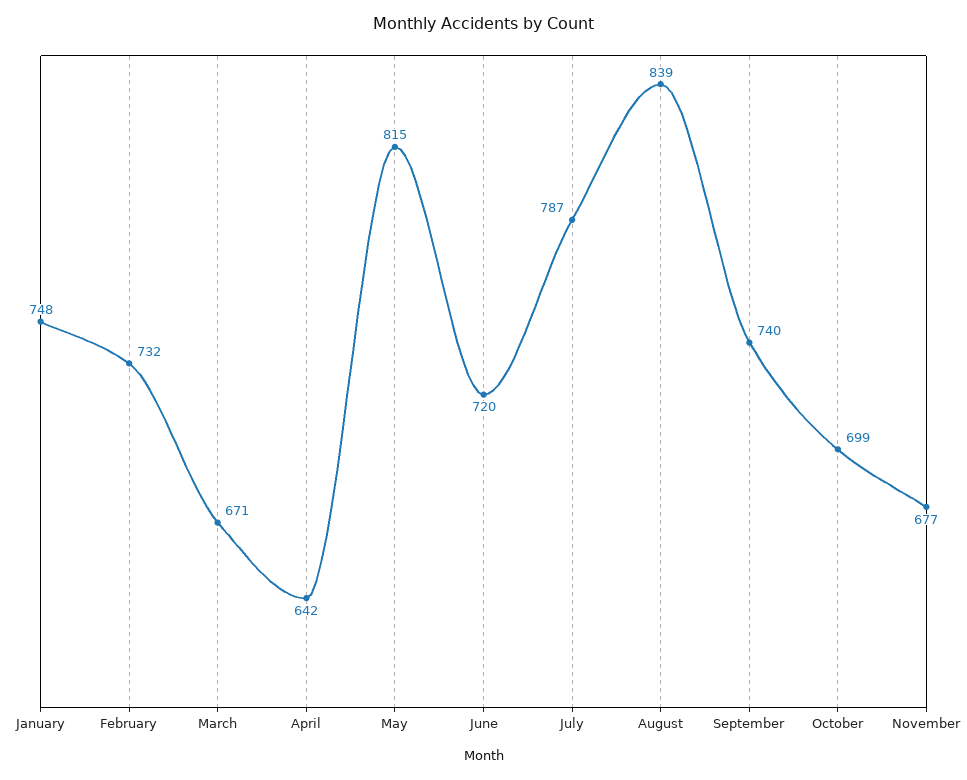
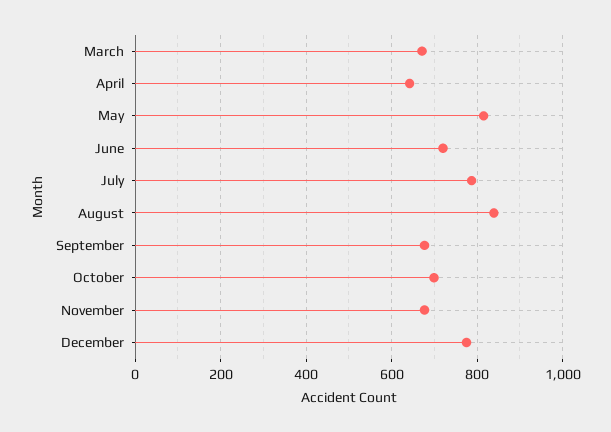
January: 748 -> none
February: 732 -> none
September: 740 -> 680
December: none -> 780

